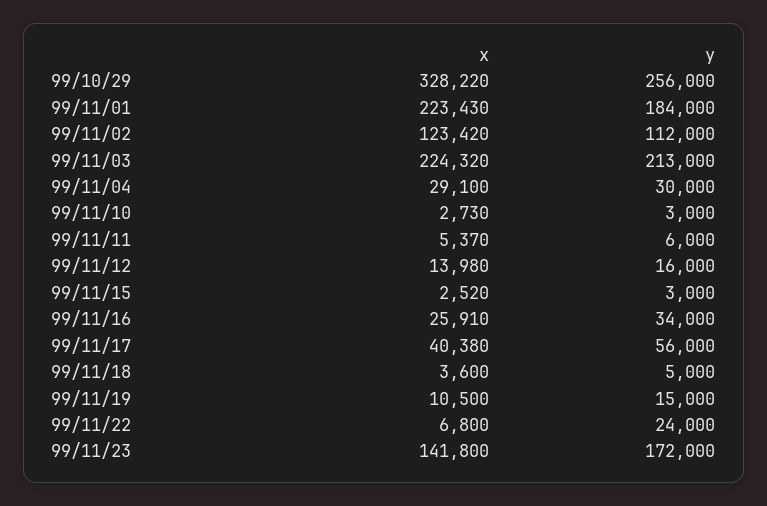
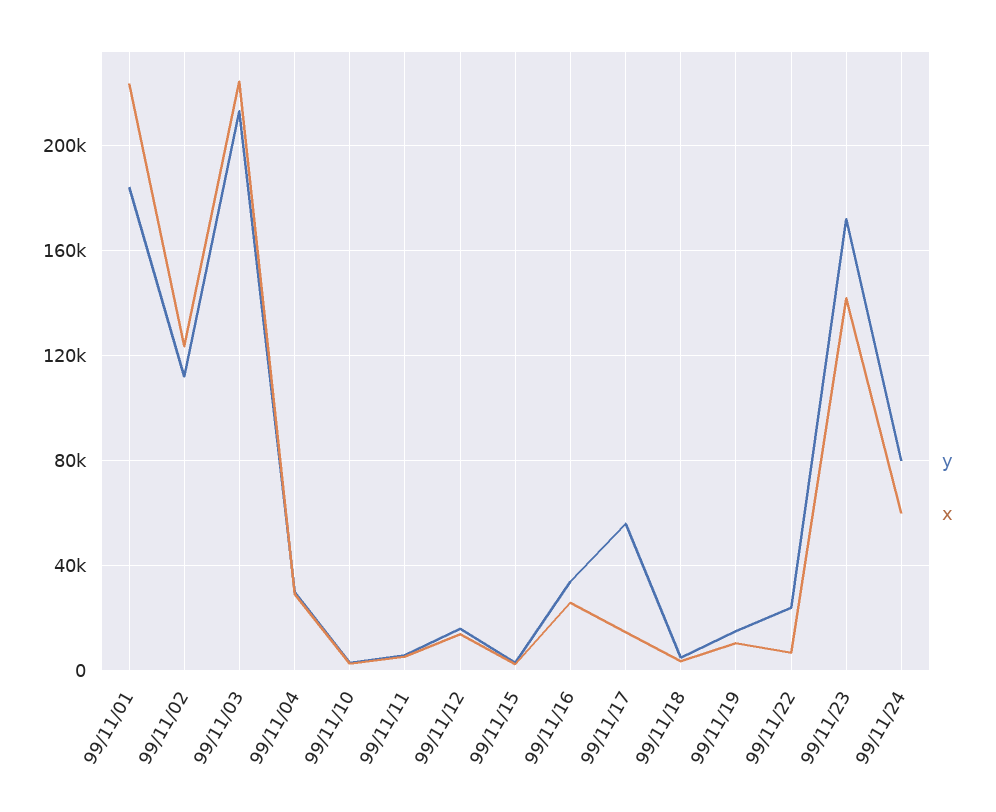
x, 99/10/29: 328220 -> none
y, 99/10/29: 256000 -> none
x, 99/11/17: 40380 -> 15000
y, 99/11/24: none -> 80000
x, 99/11/24: none -> 60000

